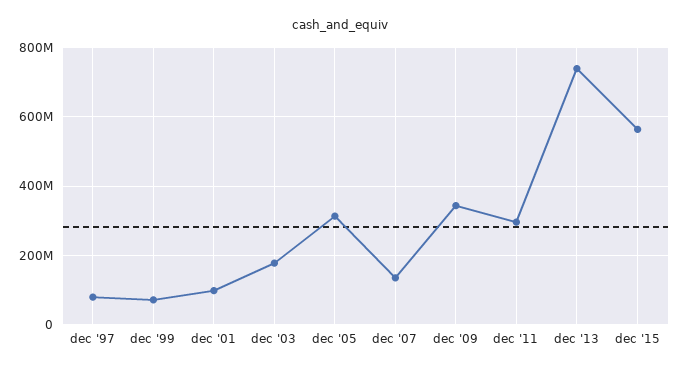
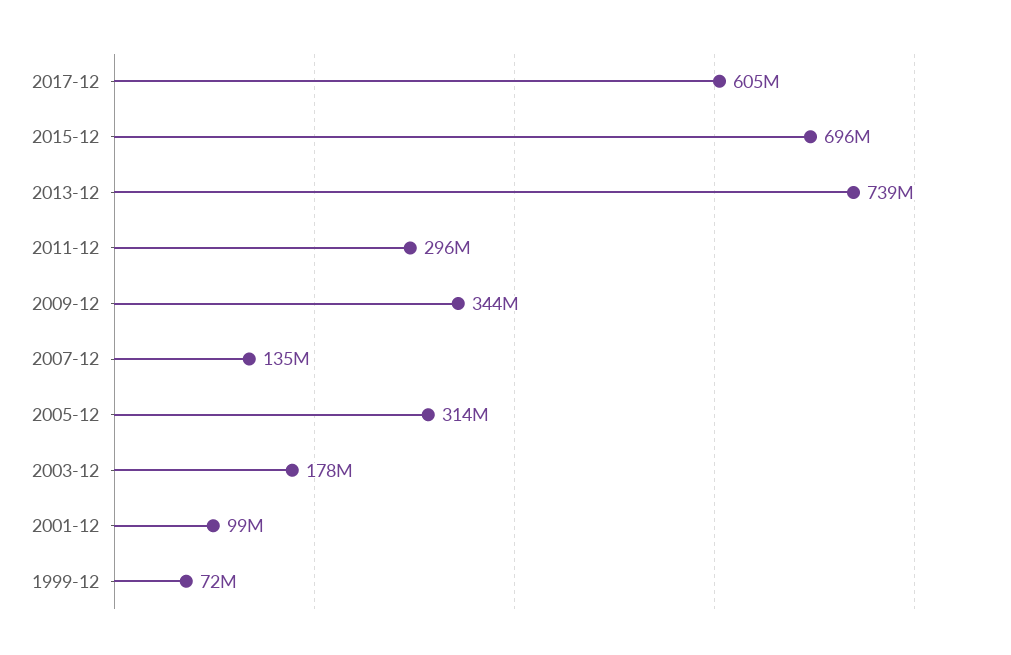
dec '97: 80000000 -> none
dec '15: 560000000 -> 696000000
2017-12: none -> 605000000

